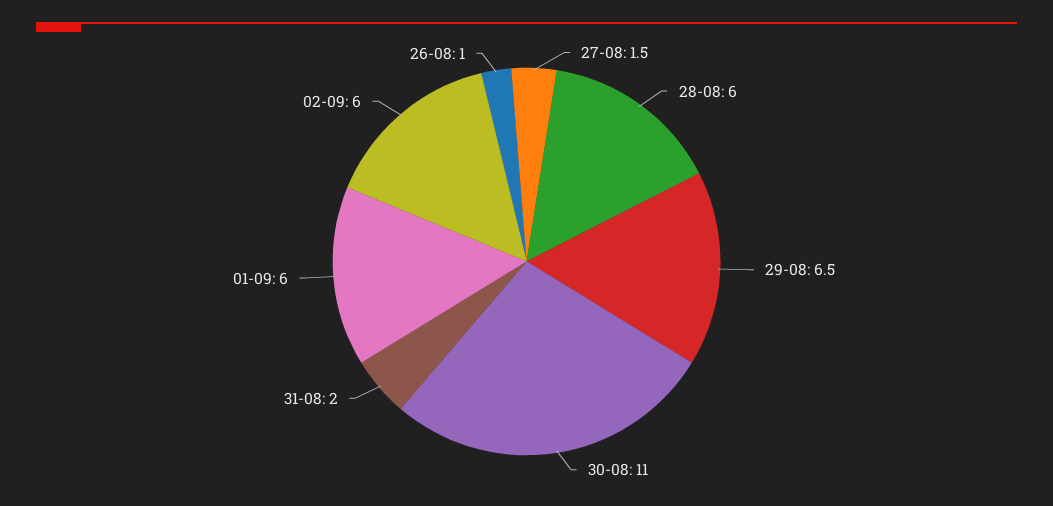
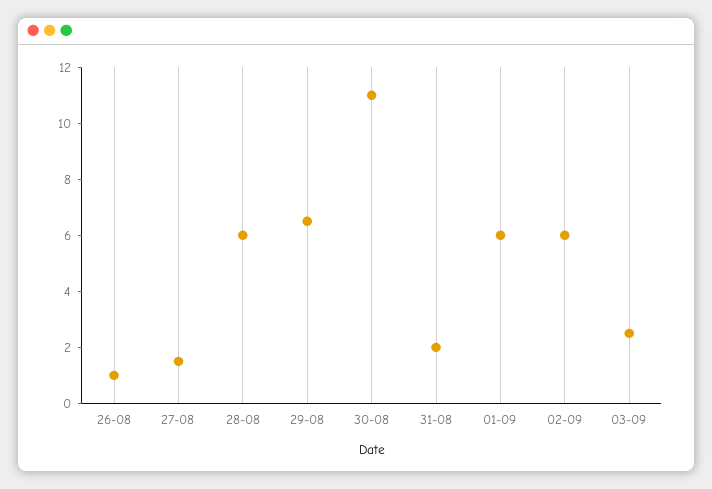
03-09: none -> 2.5

